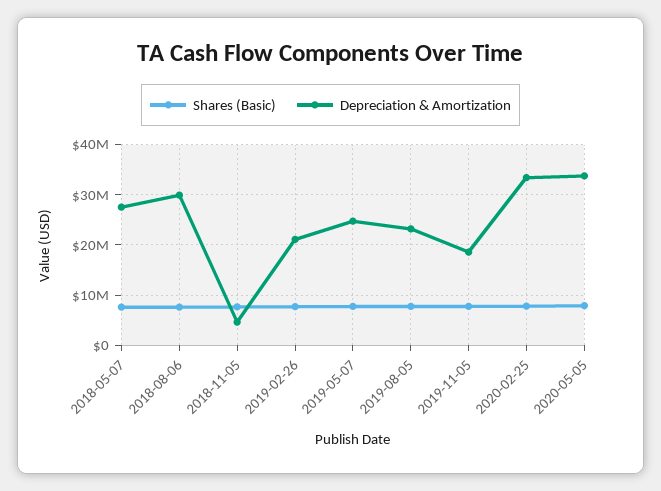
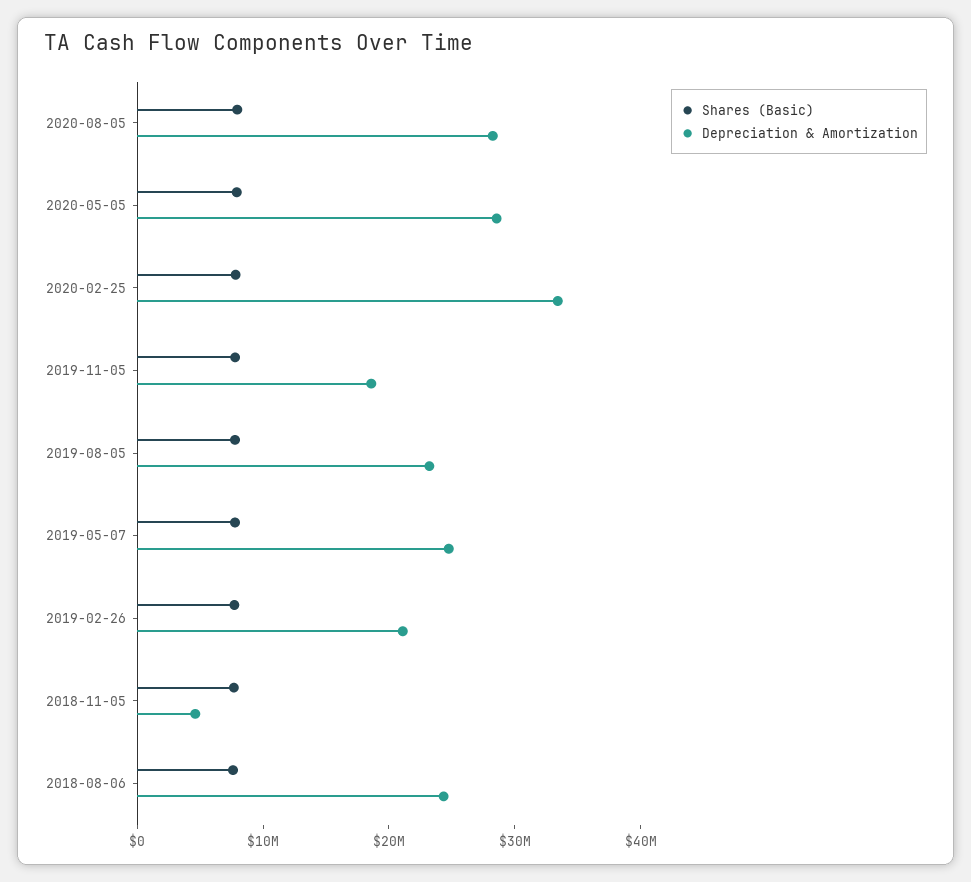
Shares (Basic), 2018-05-07: 8000000 -> none
Depreciation & Amortization, 2018-05-07: 28000000 -> none
Depreciation & Amortization, 2018-08-06: 30000000 -> 24000000
Depreciation & Amortization, 2020-05-05: 34000000 -> 28000000
Shares (Basic), 2020-08-05: none -> 8000000
Depreciation & Amortization, 2020-08-05: none -> 28000000

